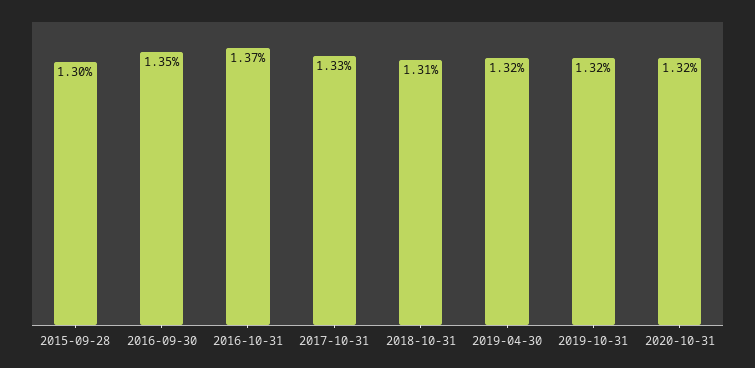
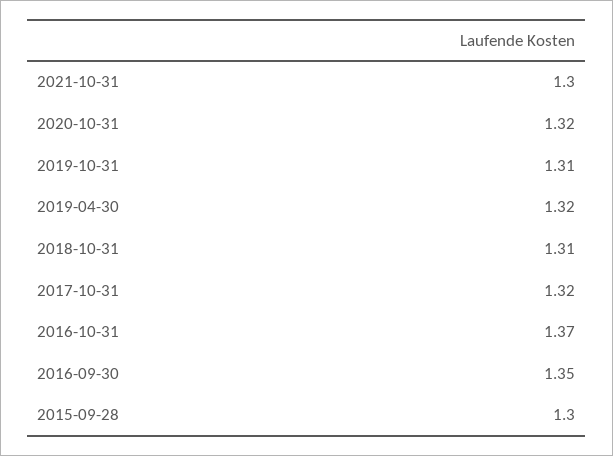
2017-10-31: 1.33 -> 1.32
2019-10-31: 1.32 -> 1.31
2021-10-31: none -> 1.3

